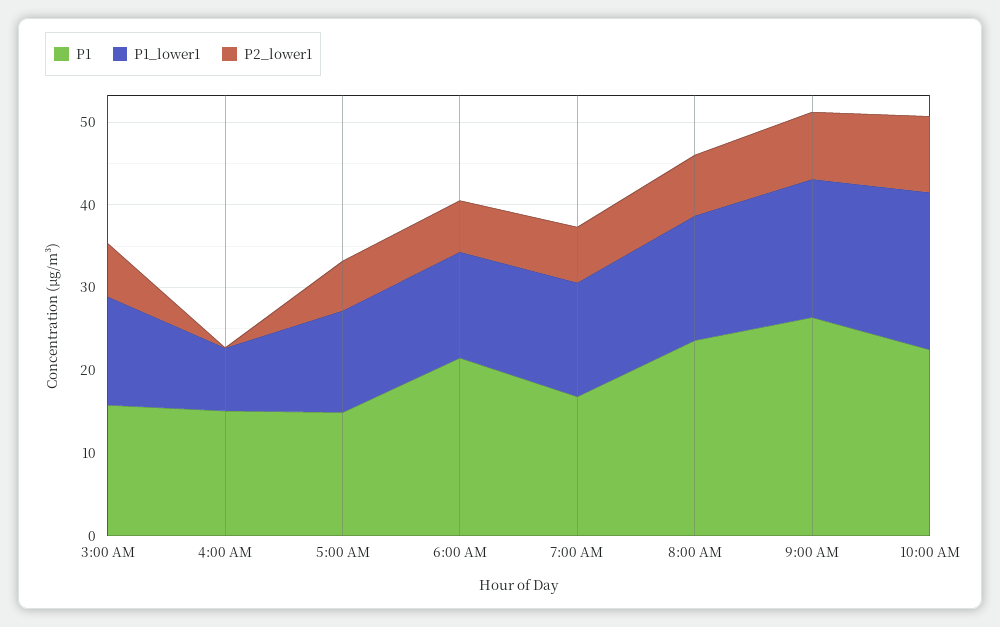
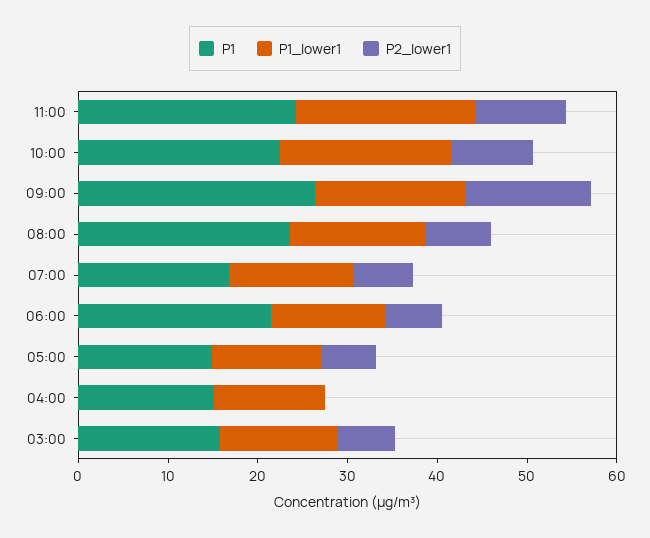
P1_lower1, 4:00 AM: 8 -> 12
P2_lower1, 9:00 AM: 8 -> 14
P1, 11:00: none -> 24
P1_lower1, 11:00: none -> 20
P2_lower1, 11:00: none -> 10

